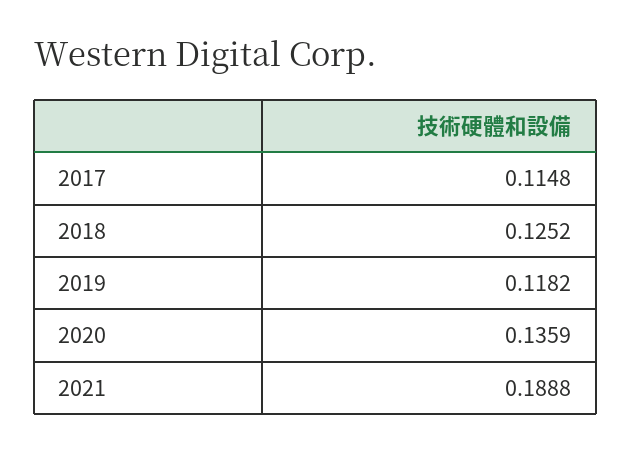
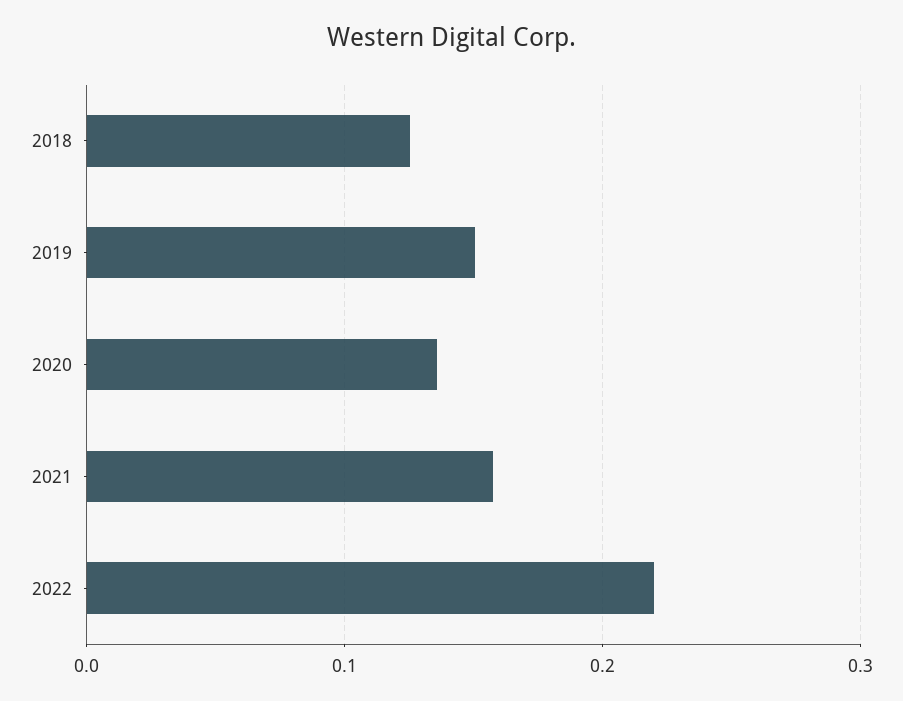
2017: 0.1148 -> none
2019: 0.1182 -> 0.15
2021: 0.1888 -> 0.16
2022: none -> 0.22

